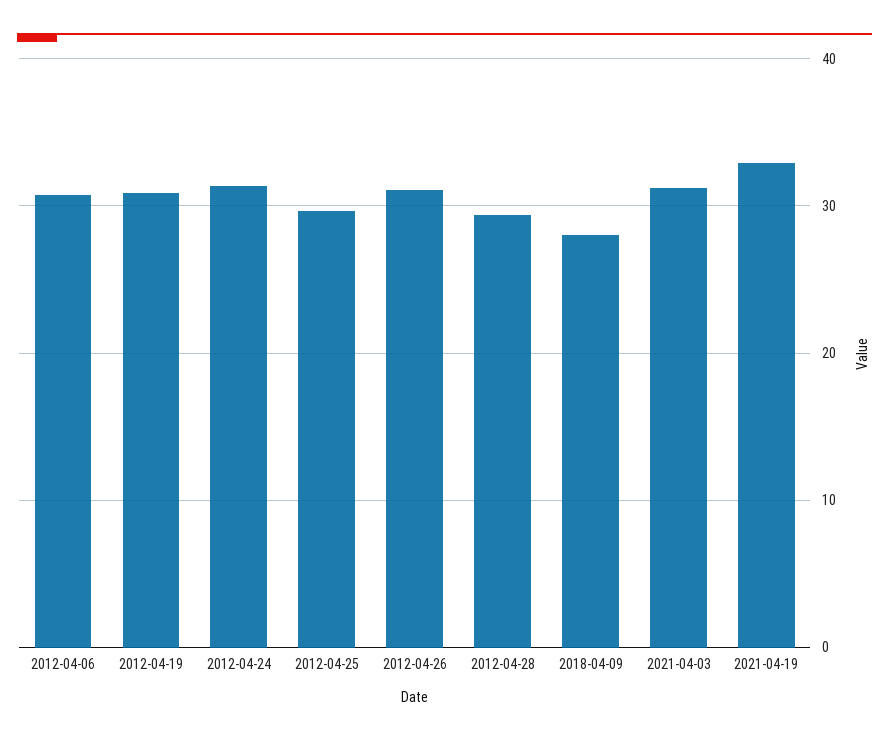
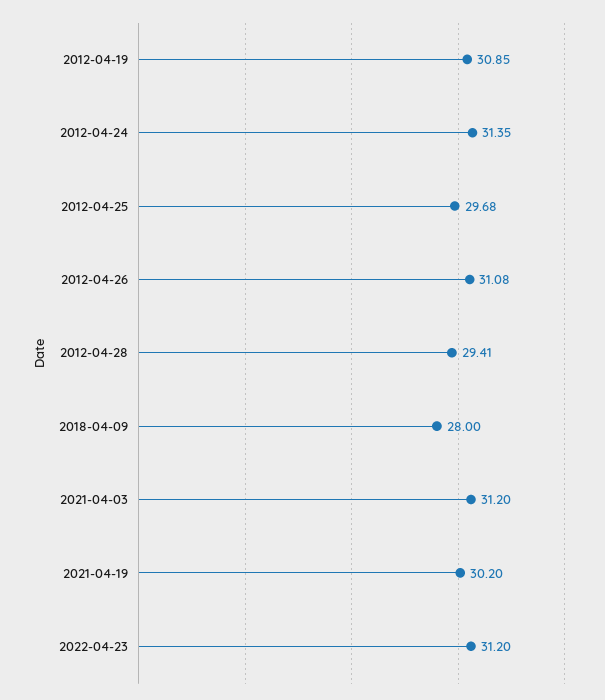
2012-04-06: 31 -> none
2021-04-19: 33 -> 30.2
2022-04-23: none -> 31.2

